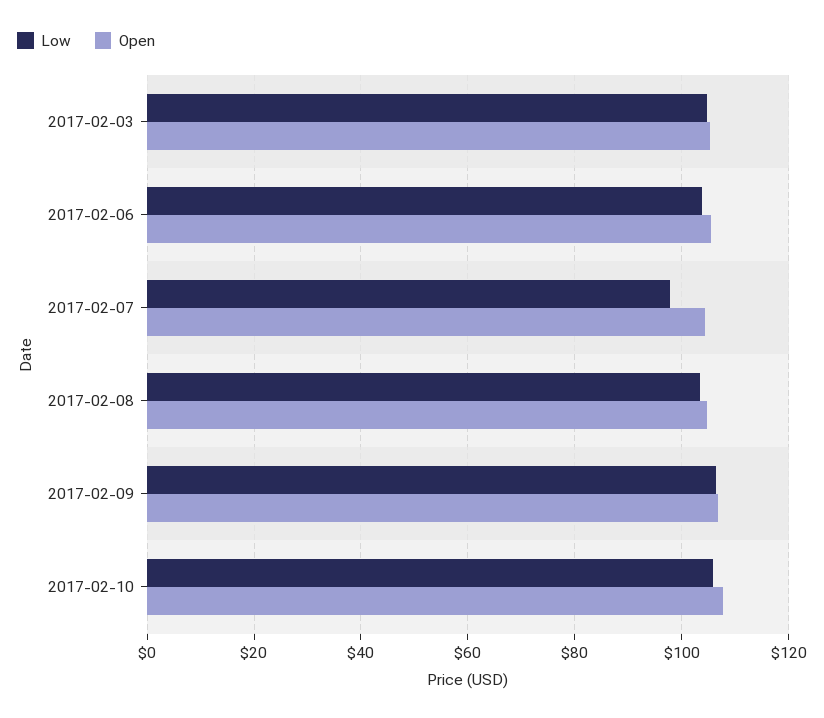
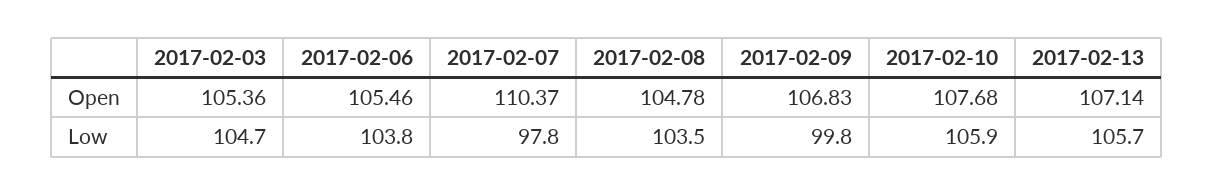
Open, 2017-02-07: 104 -> 110.37
Low, 2017-02-09: 106 -> 99.8
Open, 2017-02-13: none -> 107.14
Low, 2017-02-13: none -> 105.7

